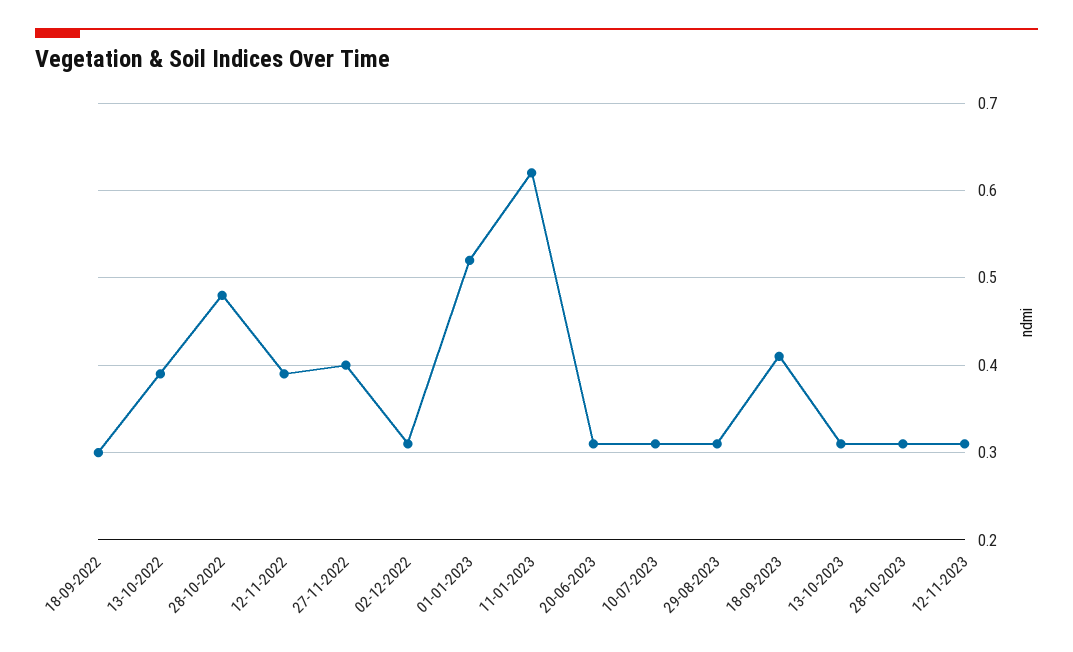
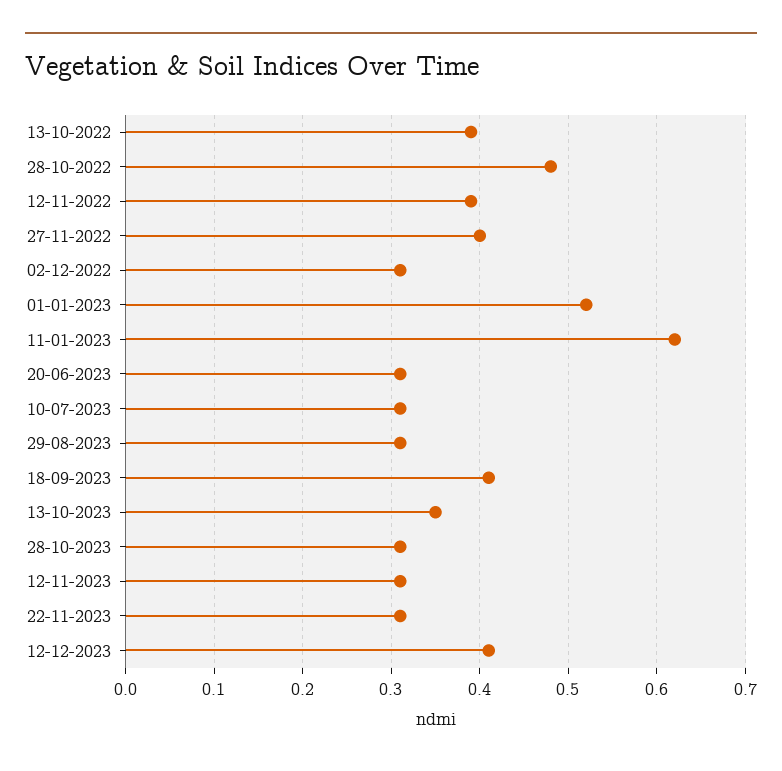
18-09-2022: 0.3 -> none
13-10-2023: 0.31 -> 0.35
22-11-2023: none -> 0.31
12-12-2023: none -> 0.41

